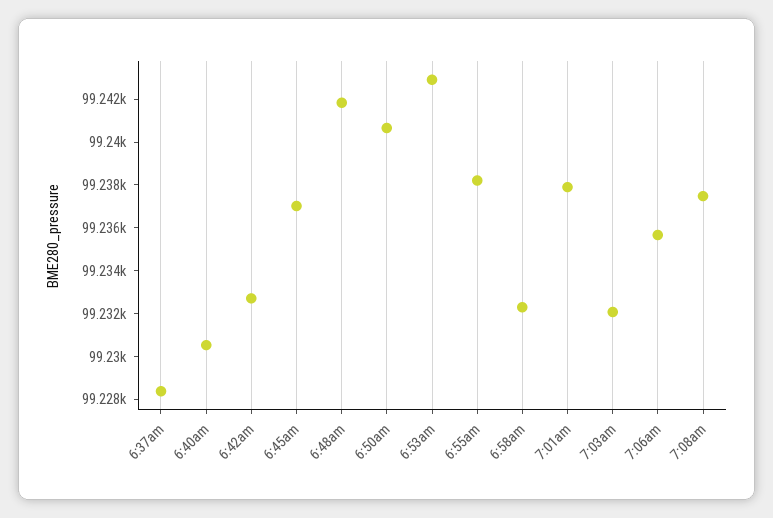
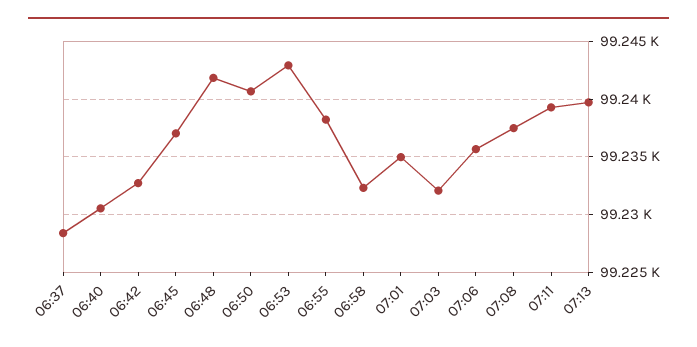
7:01am: 99238 -> 99235
07:11: none -> 99239
07:13: none -> 99240

